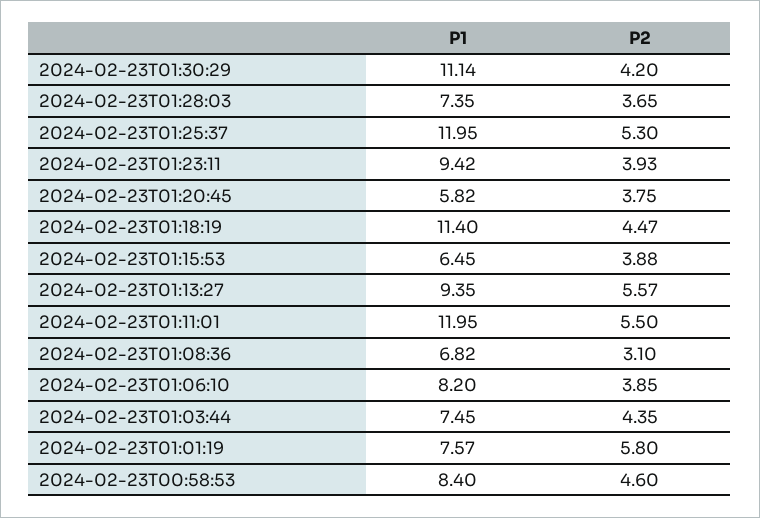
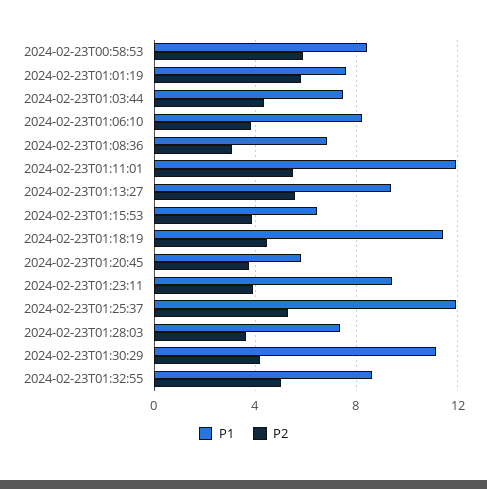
P2, 2024-02-23T00:58:53: 4.6 -> 6
P1, 2024-02-23T01:32:55: none -> 8.5
P2, 2024-02-23T01:32:55: none -> 5

